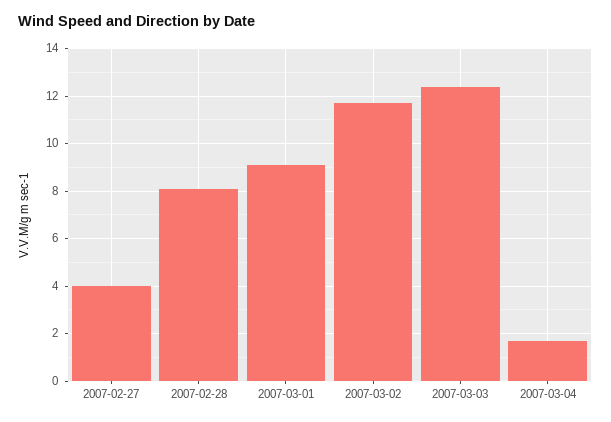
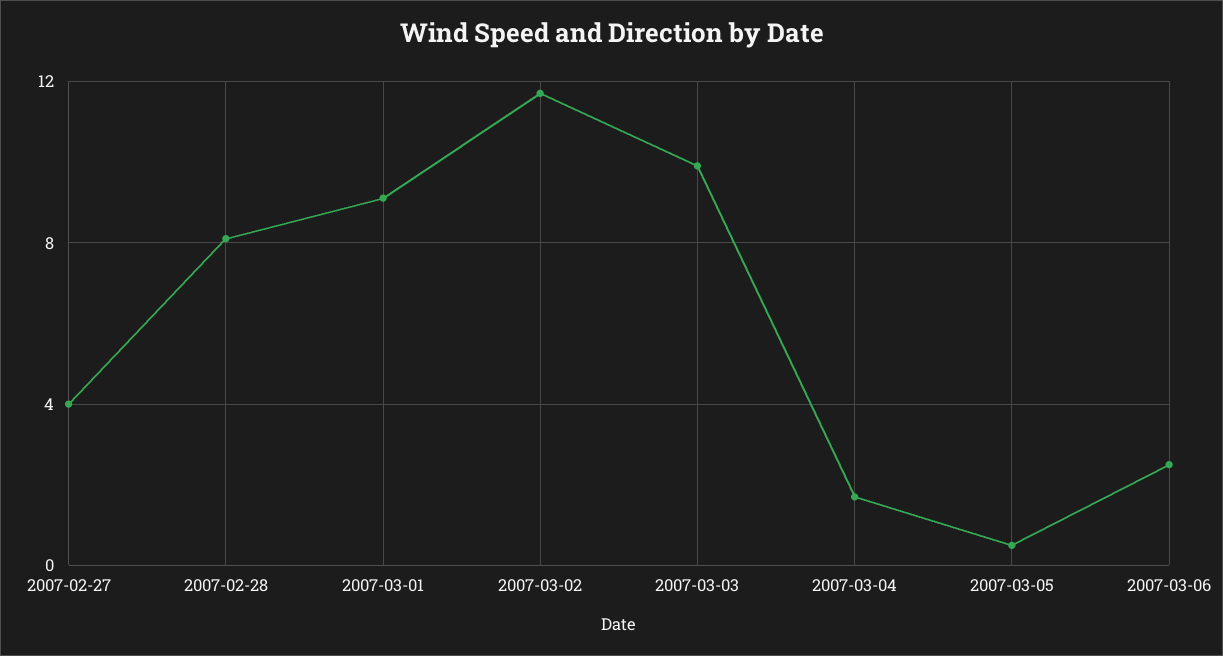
2007-03-03: 12.5 -> 10
2007-03-05: none -> 0.5
2007-03-06: none -> 2.5

